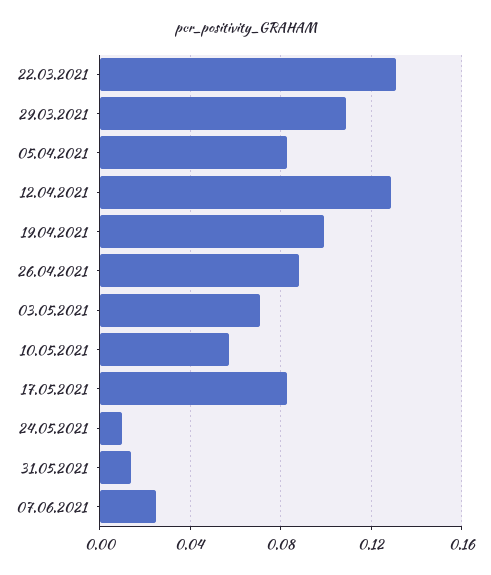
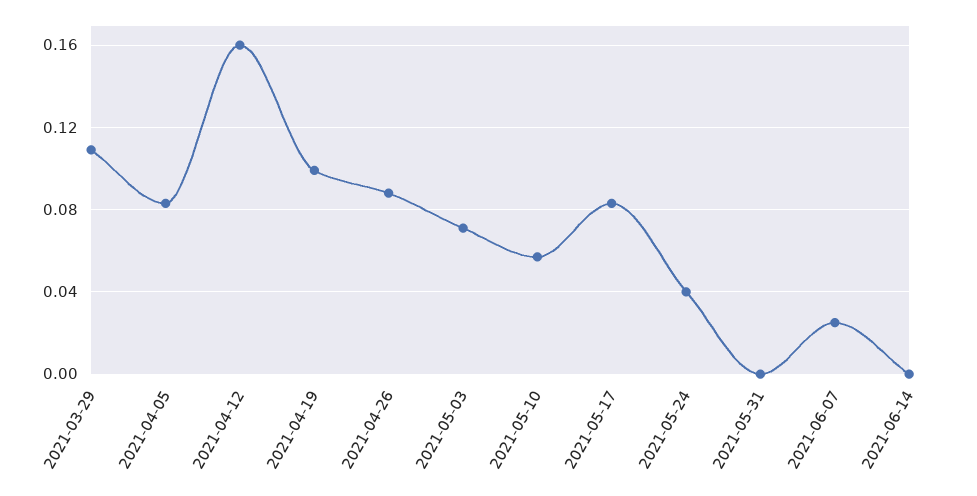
22.03.2021: 0.13 -> none
12.04.2021: 0.13 -> 0.16
24.05.2021: 0.01 -> 0.04
31.05.2021: 0.015 -> 0
2021-06-14: none -> 0

